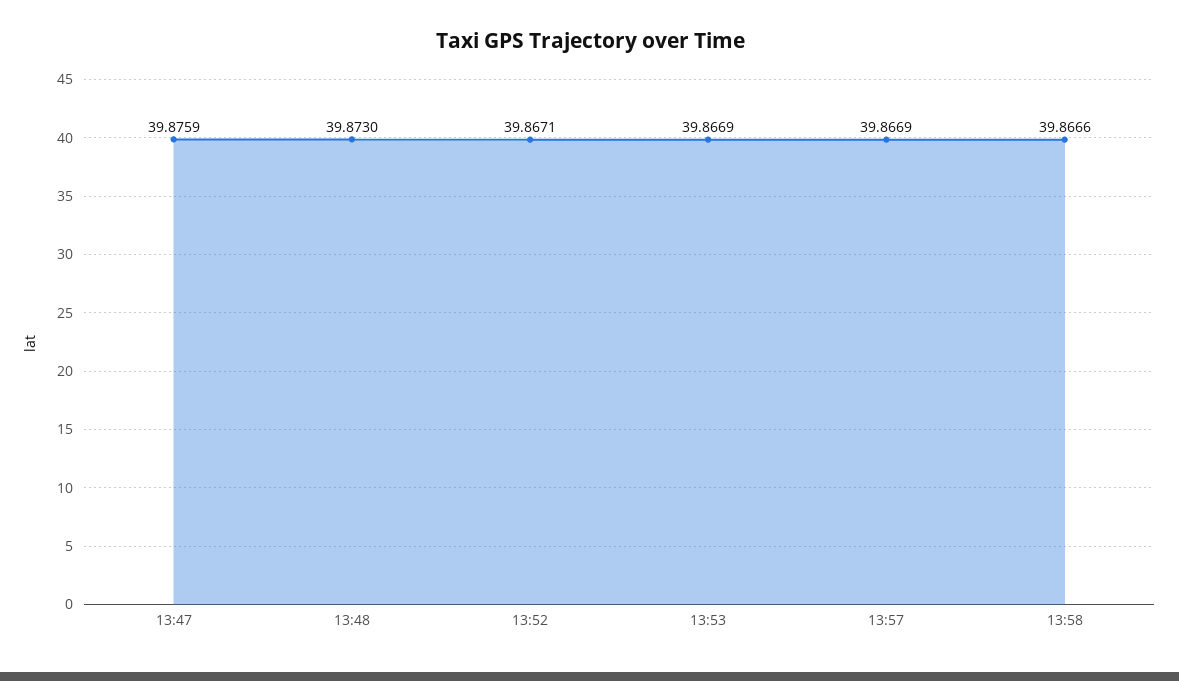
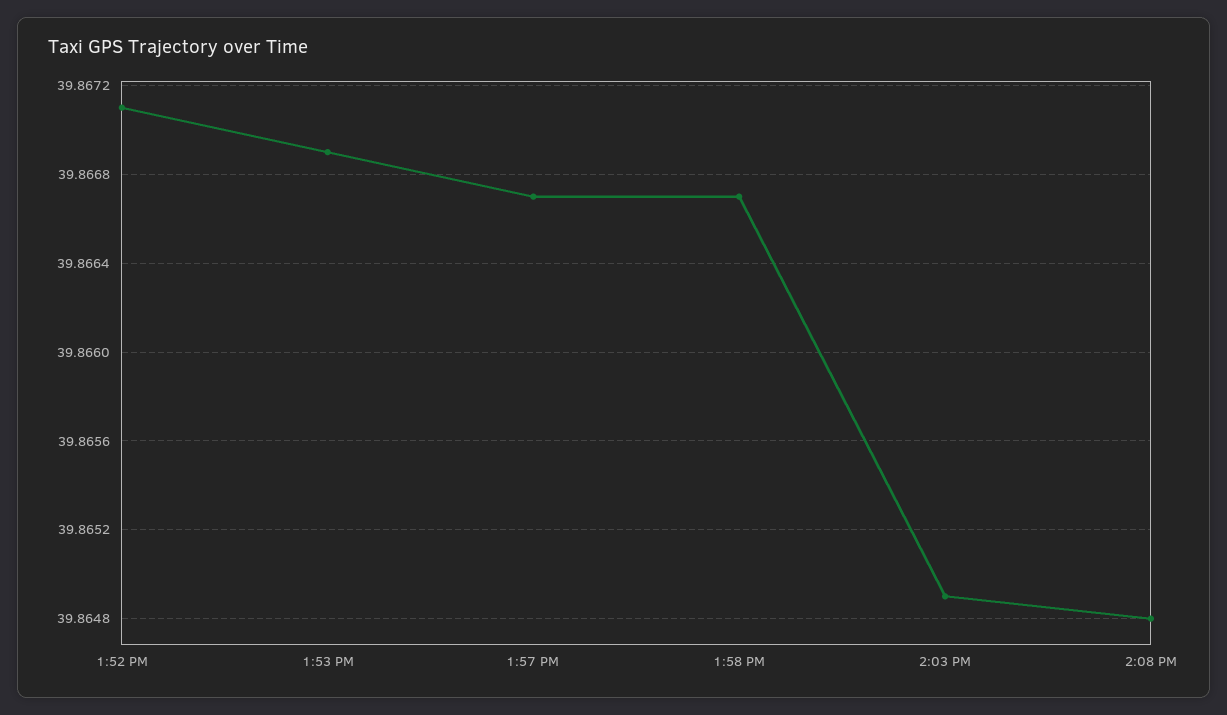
13:47: 39.8759 -> none
13:48: 39.873 -> none
13:57: 39.8669 -> 39.8667
13:58: 39.8666 -> 39.8667
2:03 PM: none -> 39.8649
2:08 PM: none -> 39.8648

